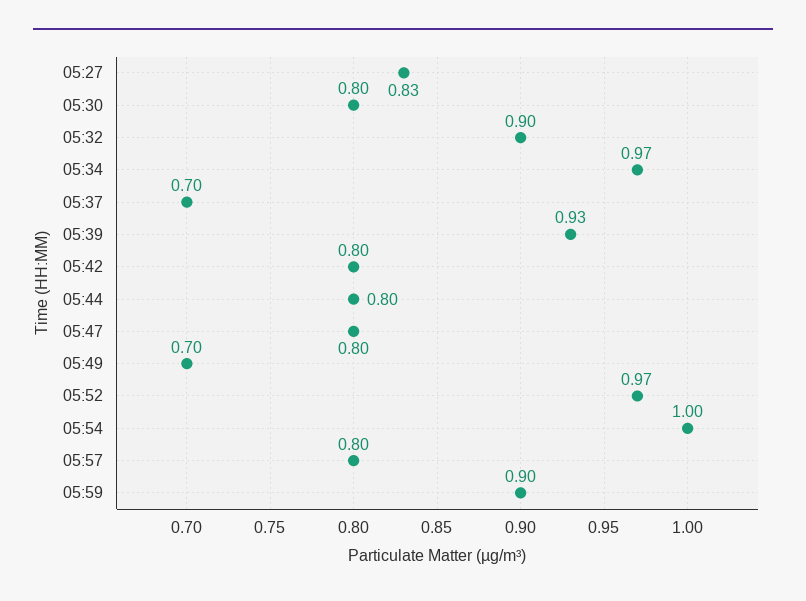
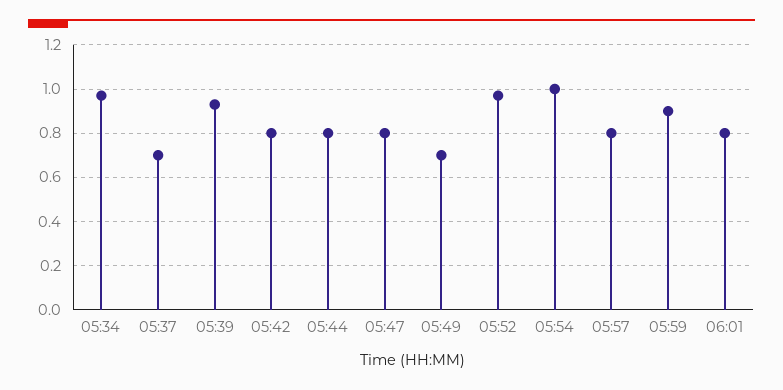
05:27: 0.83 -> none
05:30: 0.8 -> none
05:32: 0.9 -> none
06:01: none -> 0.8

